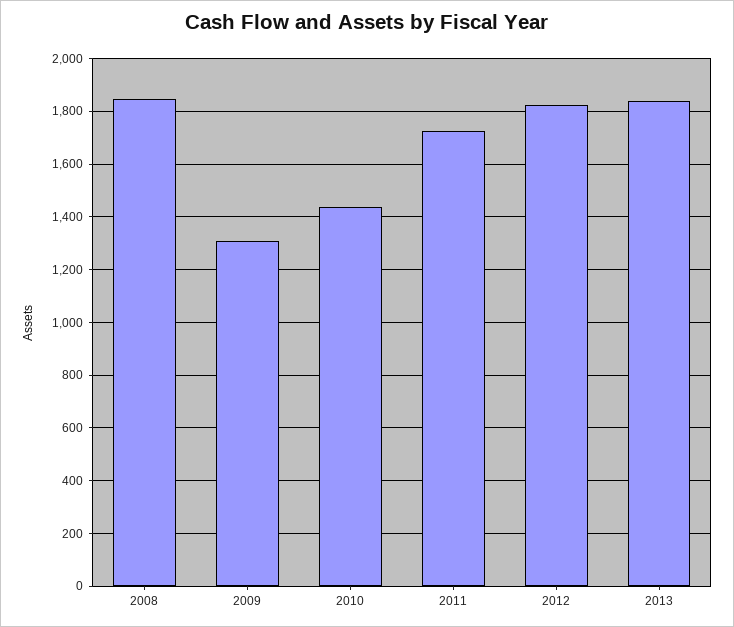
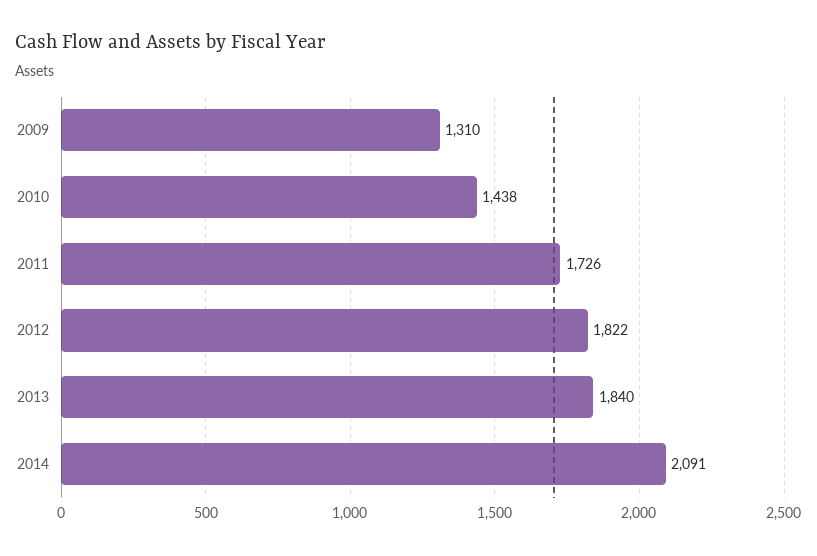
2008: 1850 -> none
2014: none -> 2091

